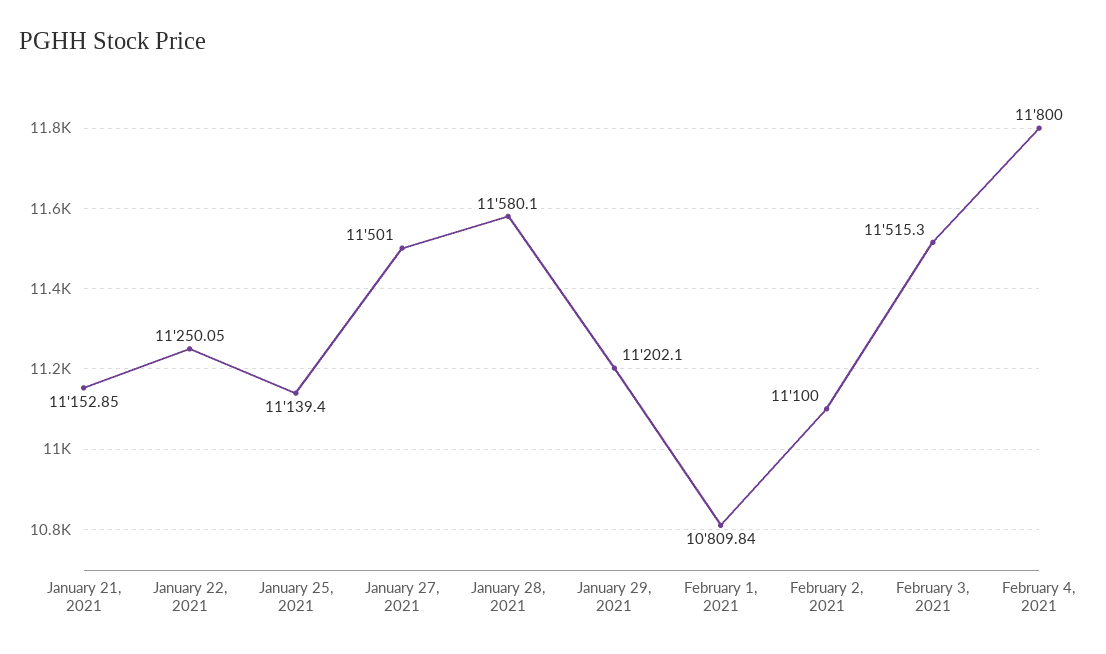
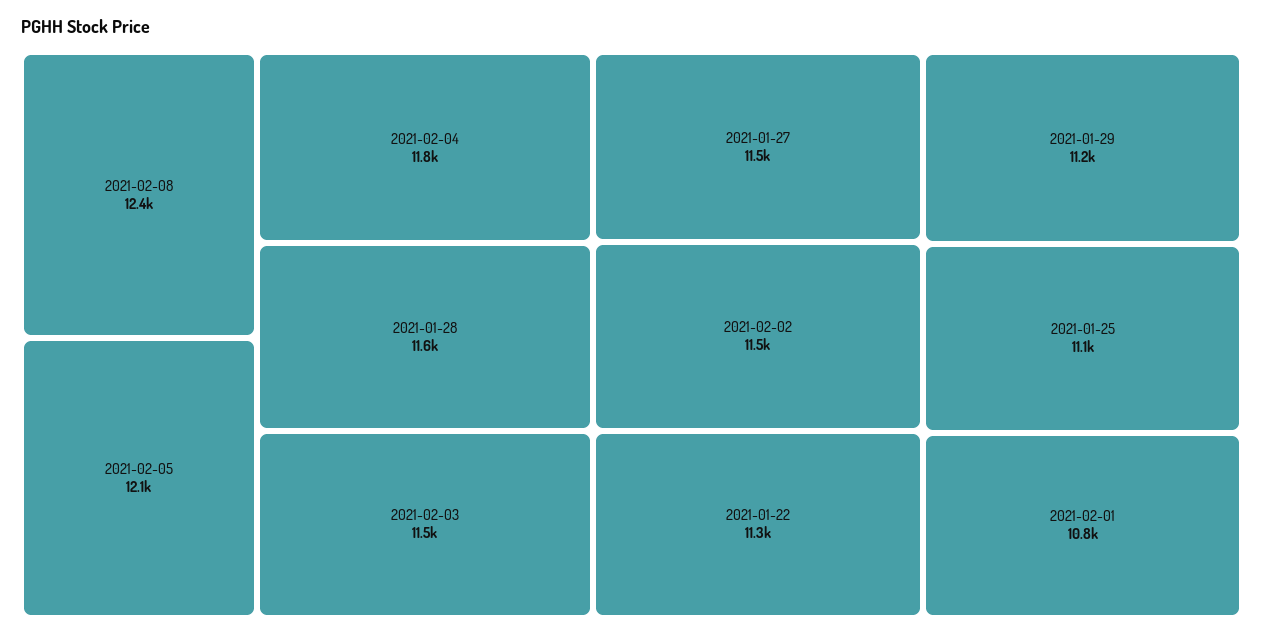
January 21, 2021: 11152.85 -> none
February 2, 2021: 11100 -> 11500
2021-02-08: none -> 12400
2021-02-05: none -> 12100

